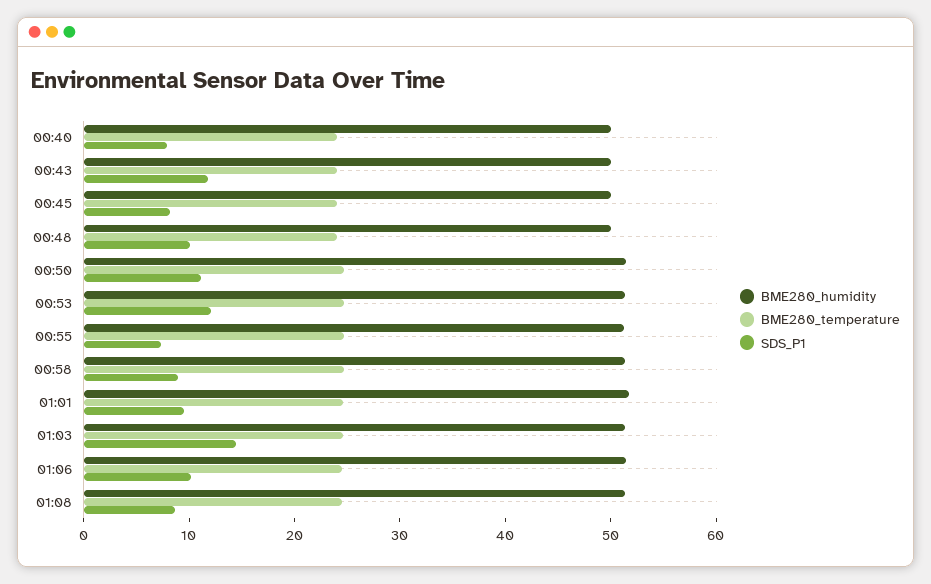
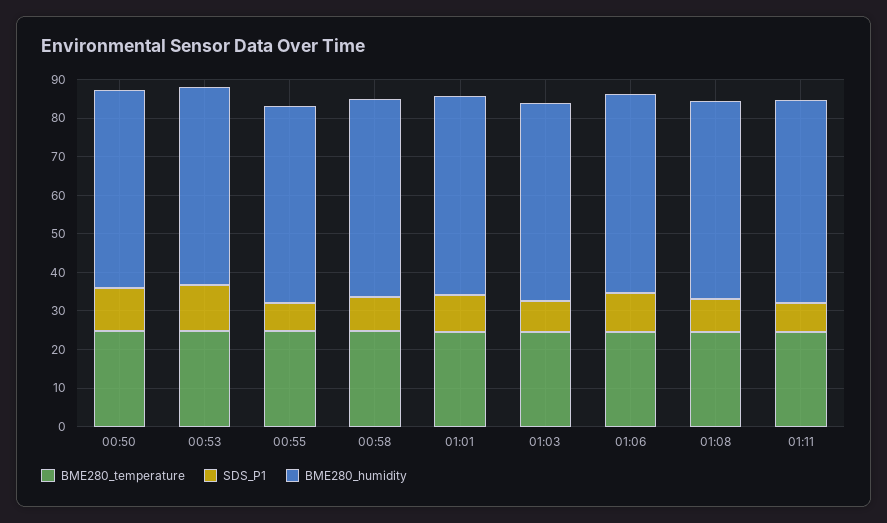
BME280_humidity, 00:40: 50 -> none
BME280_temperature, 00:40: 24 -> none
SDS_P1, 00:40: 8 -> none
BME280_humidity, 00:43: 50 -> none
BME280_temperature, 00:43: 24 -> none
SDS_P1, 00:43: 12 -> none
BME280_humidity, 00:45: 50 -> none
BME280_temperature, 00:45: 24 -> none
SDS_P1, 00:45: 8 -> none
BME280_humidity, 00:48: 50 -> none
BME280_temperature, 00:48: 24 -> none
SDS_P1, 00:48: 10 -> none
SDS_P1, 01:03: 14 -> 7.5
BME280_temperature, 01:11: none -> 25
SDS_P1, 01:11: none -> 7.5
BME280_humidity, 01:11: none -> 52.5

